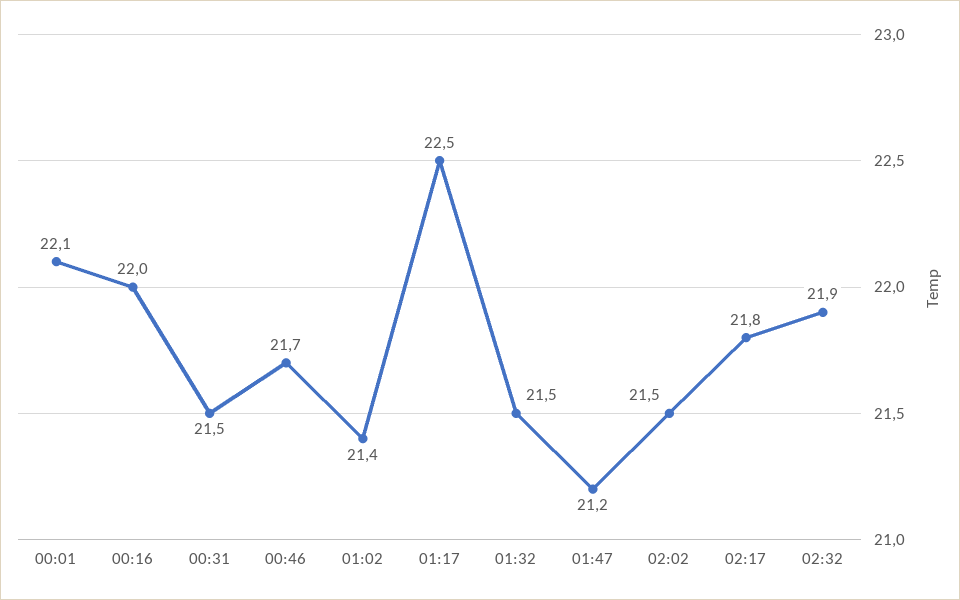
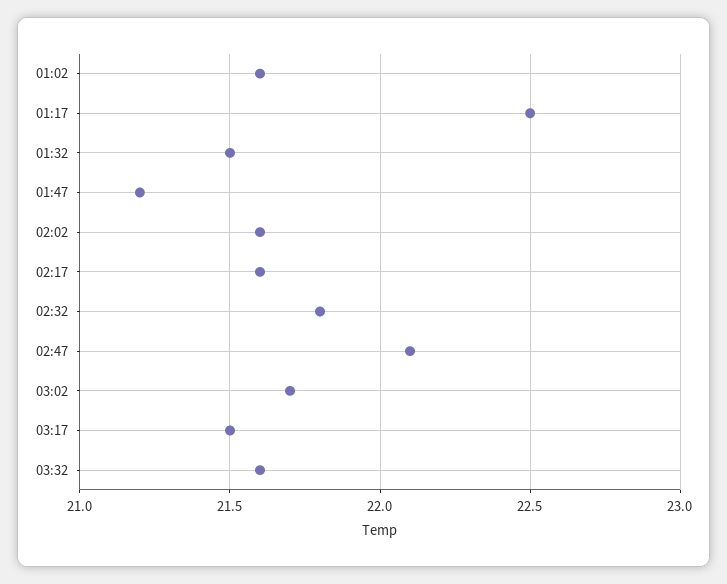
00:01: 22.1 -> none
00:16: 22 -> none
00:31: 21.5 -> none
00:46: 21.7 -> none
01:02: 21.4 -> 21.6
02:02: 21.5 -> 21.6
02:17: 21.8 -> 21.6
02:32: 21.9 -> 21.8
02:47: none -> 22.1
03:02: none -> 21.7
03:17: none -> 21.5
03:32: none -> 21.6

